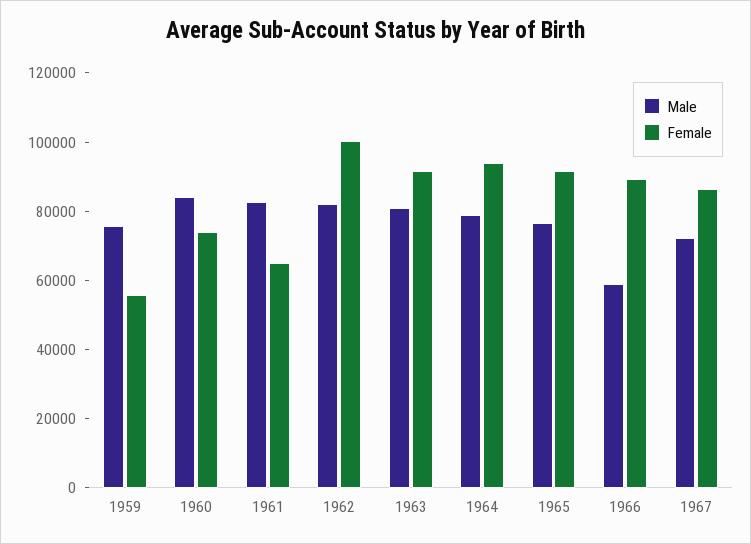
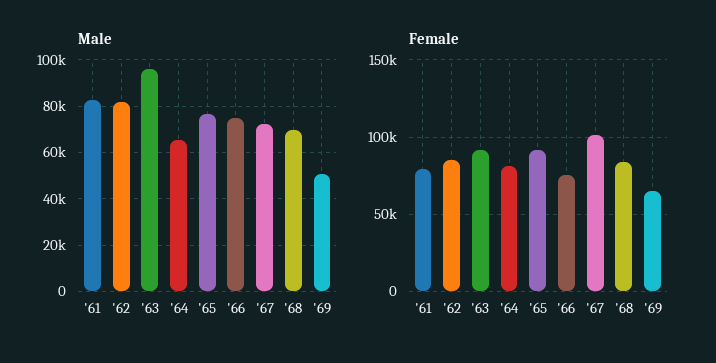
Male, 1959: 75000 -> none
Female, 1959: 55000 -> none
Male, 1960: 85000 -> none
Female, 1960: 75000 -> none
Female, 1961: 65000 -> 80000
Female, 1962: 100000 -> 85000
Male, 1963: 80000 -> 95000
Male, 1964: 80000 -> 65000
Female, 1964: 95000 -> 80000
Male, 1966: 60000 -> 75000
Female, 1966: 90000 -> 75000
Female, 1967: 85000 -> 100000
Male, '68: none -> 70000
Male, '69: none -> 50000
Female, '68: none -> 85000
Female, '69: none -> 65000

